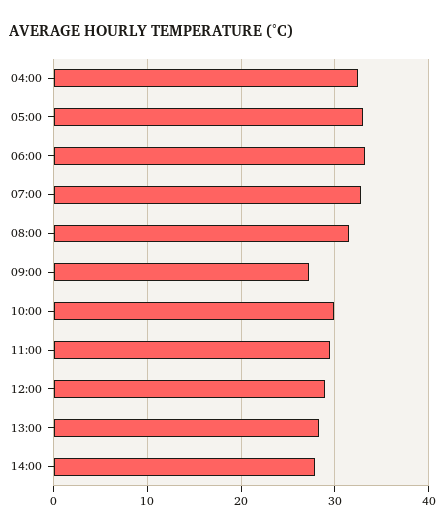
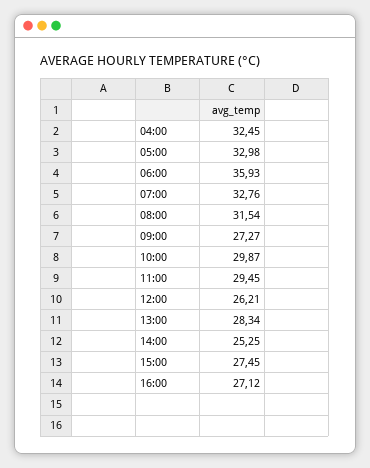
06:00: 33 -> 35.93
12:00: 29 -> 26.21
14:00: 28 -> 25.25
15:00: none -> 27.45
16:00: none -> 27.12

